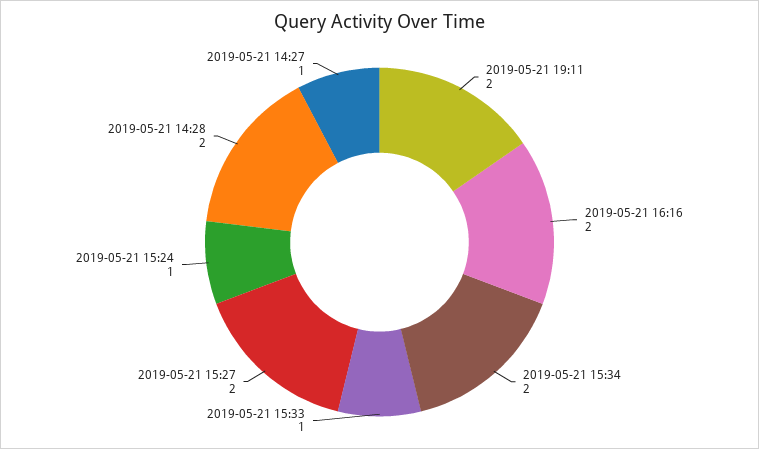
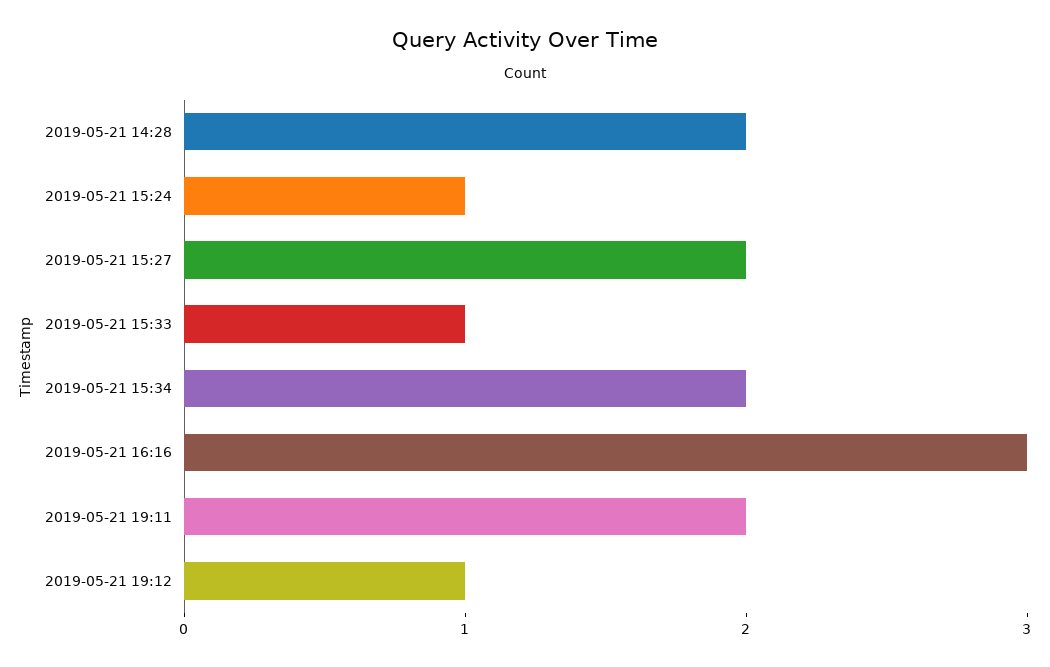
2019-05-21 16:16: 2 -> 3
2019-05-21 14:27: 1 -> none
2019-05-21 19:12: none -> 1

